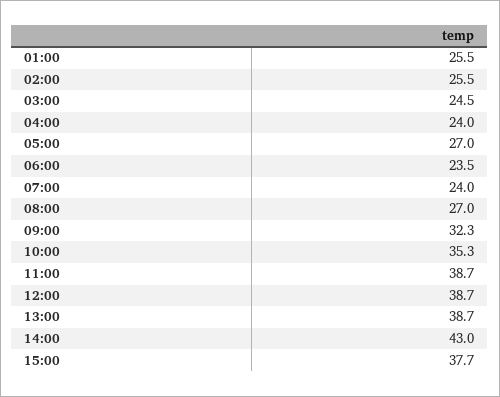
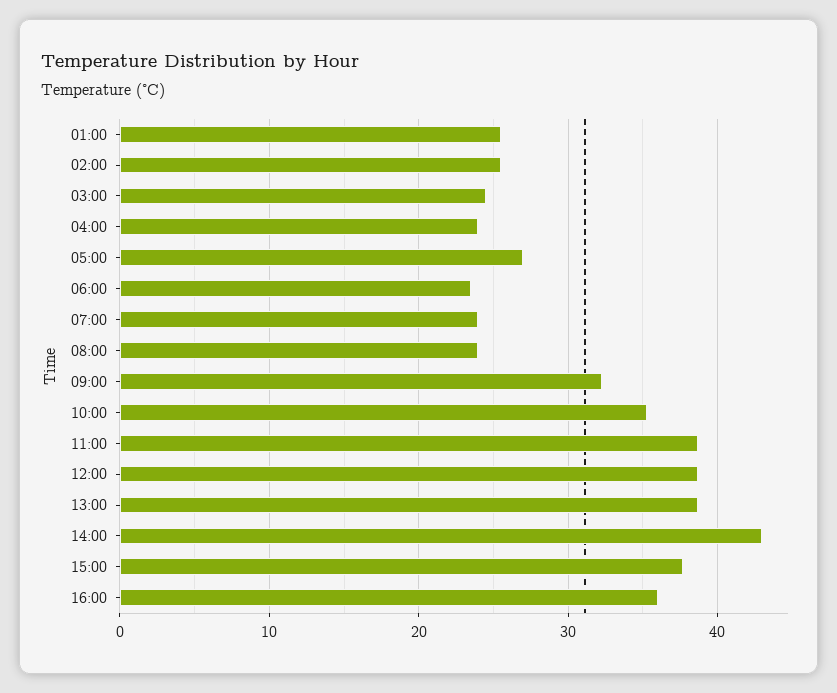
08:00: 27 -> 24
16:00: none -> 36

